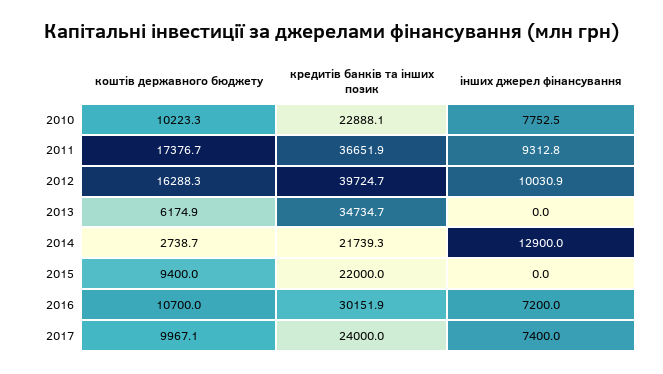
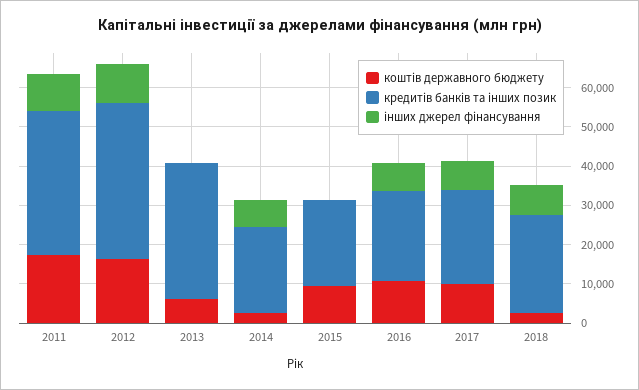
коштів державного бюджету, 2010: 10223.3 -> none
кредитів банків та інших позик, 2010: 22888.1 -> none
інших джерел фінансування, 2010: 7752.5 -> none
інших джерел фінансування, 2014: 12900 -> 7500
кредитів банків та інших позик, 2016: 30151.9 -> 22500
коштів державного бюджету, 2018: none -> 2500
кредитів банків та інших позик, 2018: none -> 25000
інших джерел фінансування, 2018: none -> 7500

